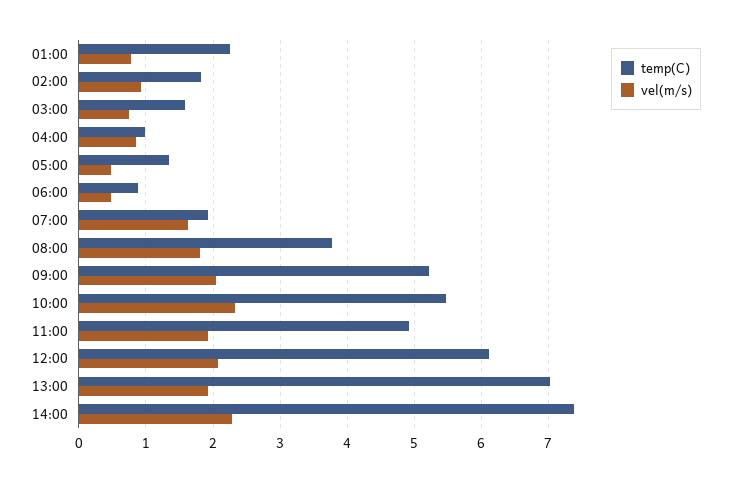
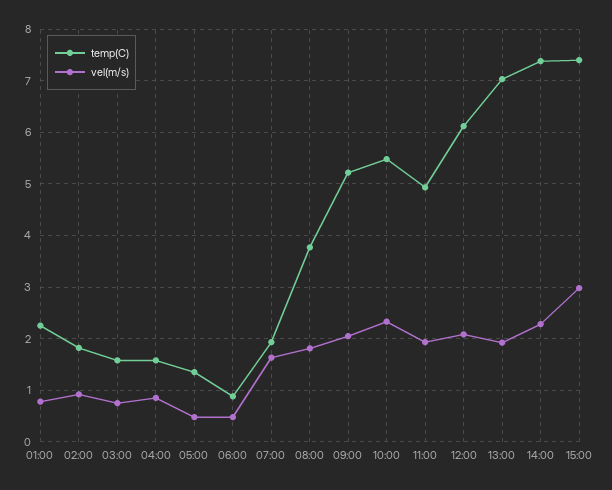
temp(C), 04:00: 1 -> 1.6
temp(C), 15:00: none -> 7.4
vel(m/s), 15:00: none -> 3

